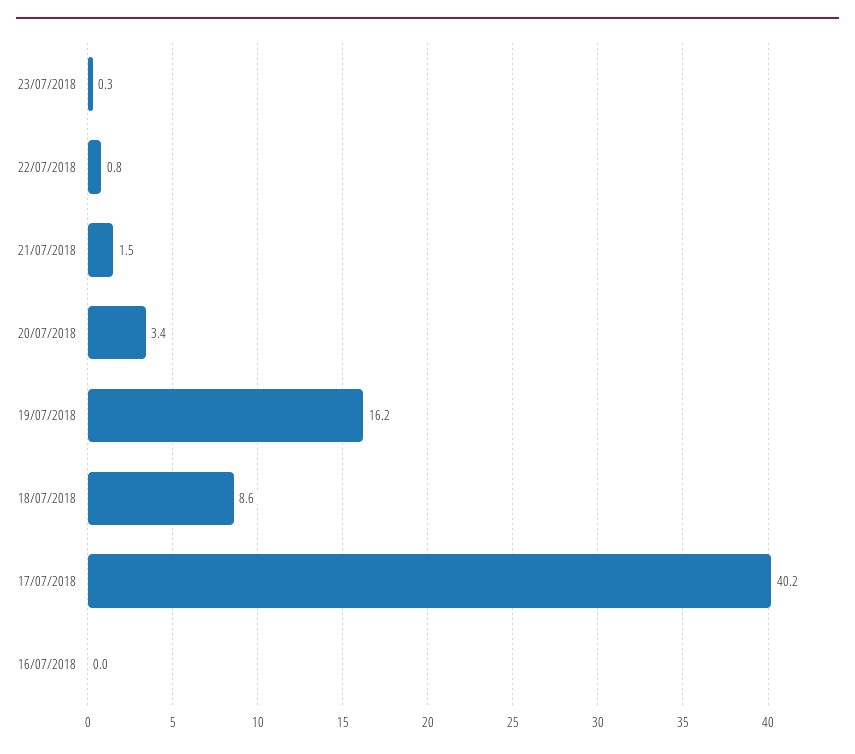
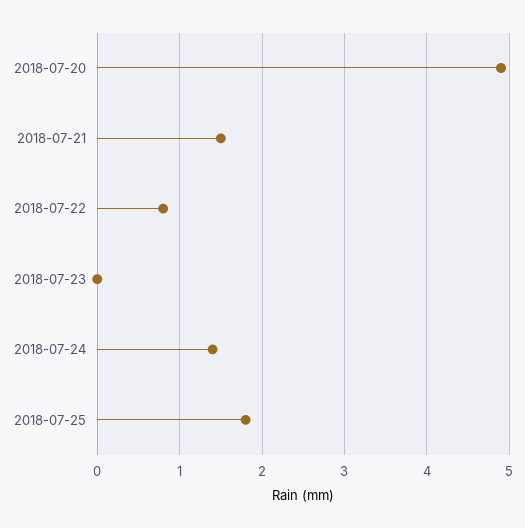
23/07/2018: 0.3 -> 0
20/07/2018: 3.4 -> 4.9
19/07/2018: 16.2 -> none
18/07/2018: 8.6 -> none
17/07/2018: 40.2 -> none
16/07/2018: 0 -> none
2018-07-24: none -> 1.4
2018-07-25: none -> 1.8

